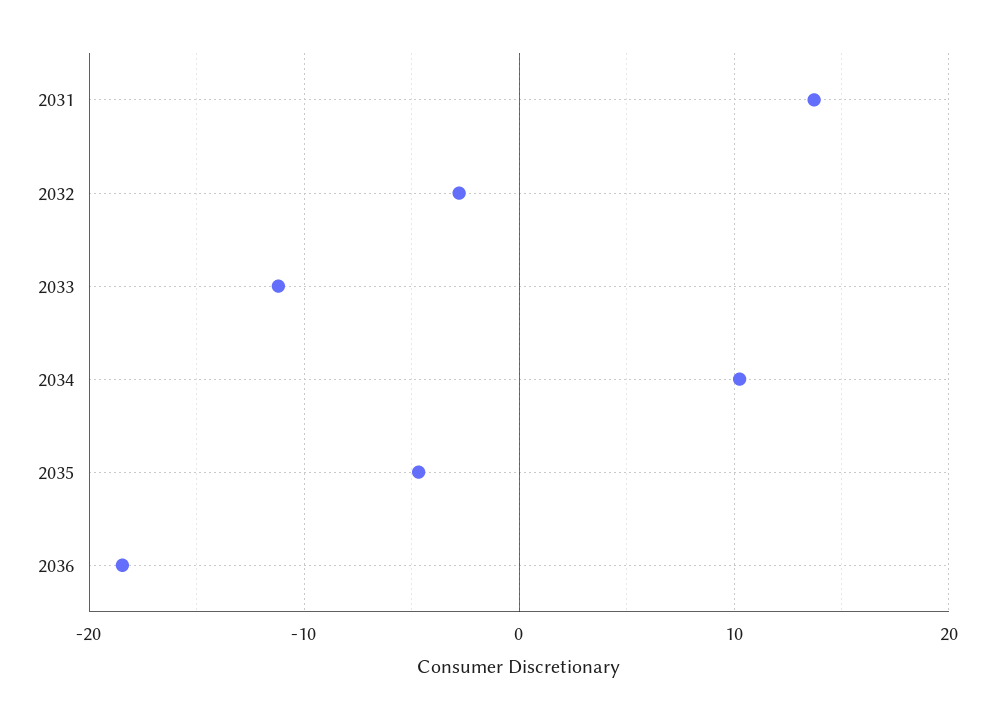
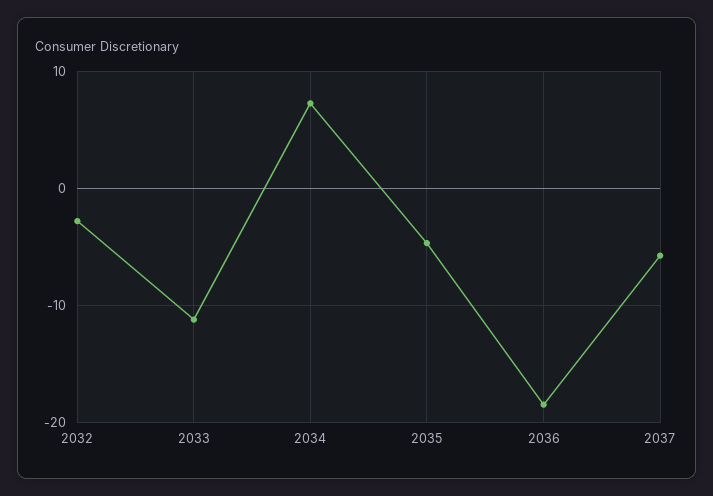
2031: 14 -> none
2034: 10 -> 7
2037: none -> -6

